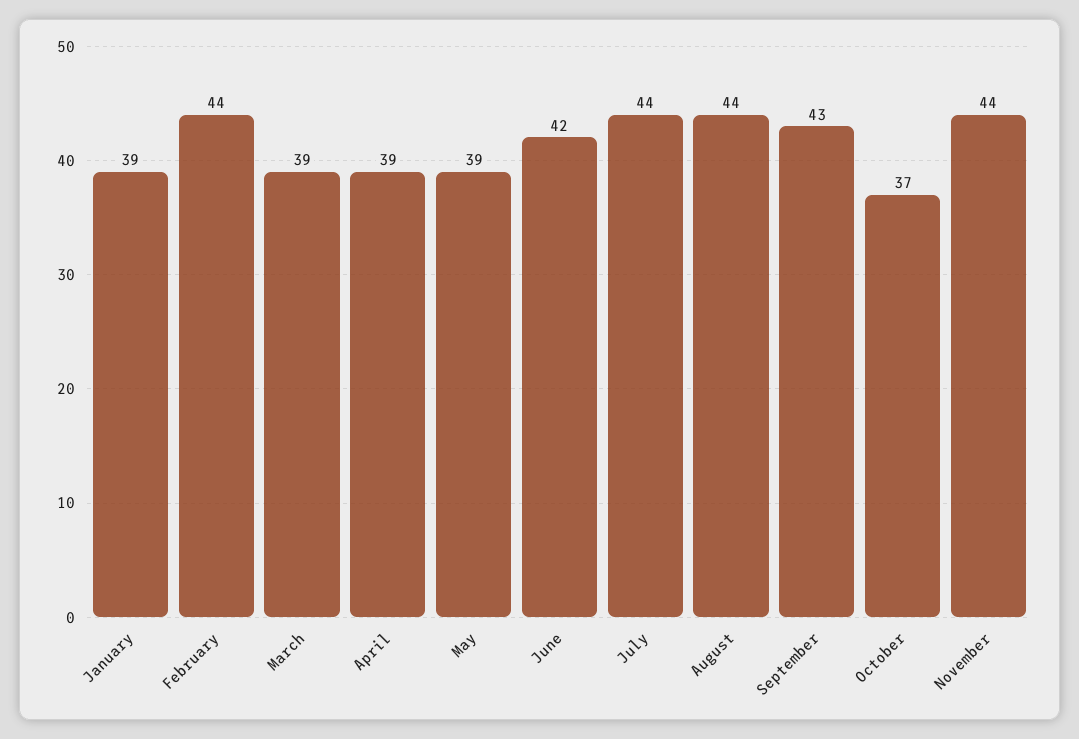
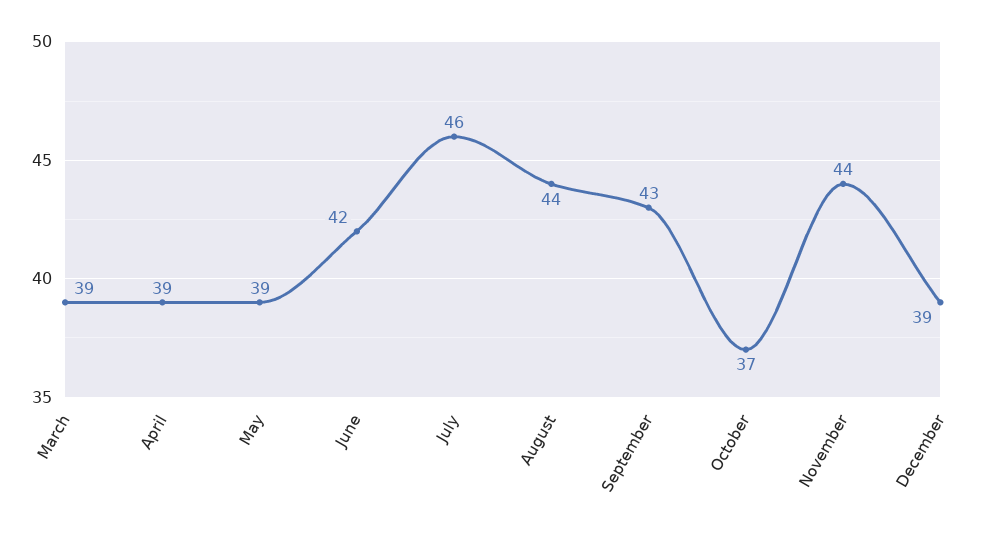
January: 39 -> none
February: 44 -> none
July: 44 -> 46
December: none -> 39

